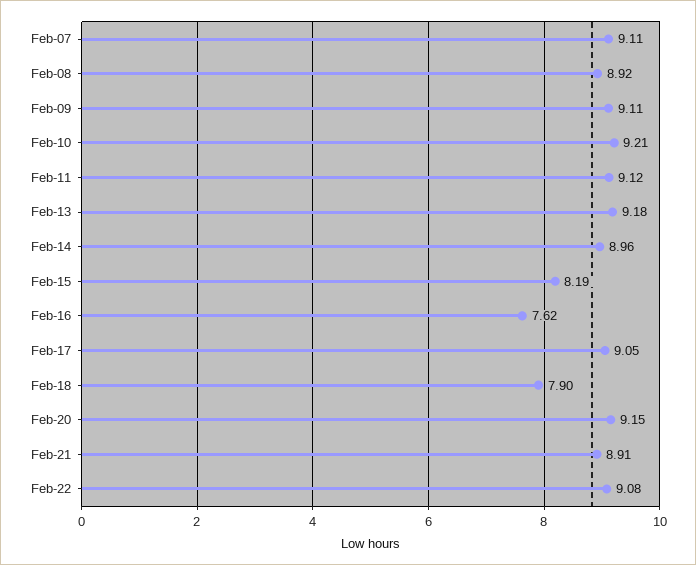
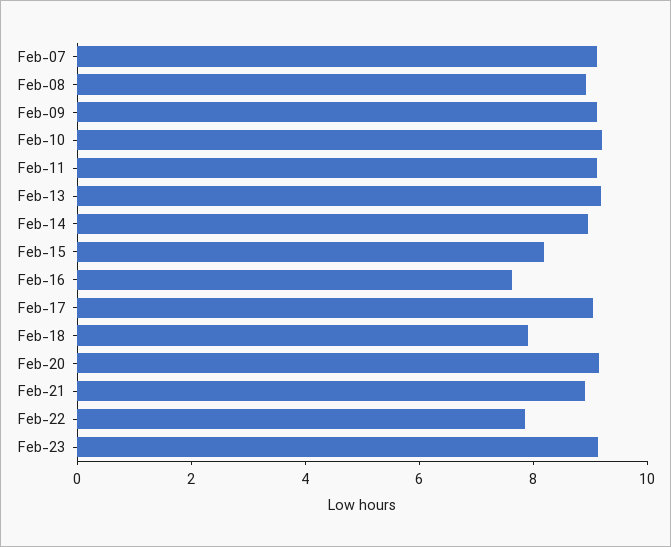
Feb-22: 9.08 -> 8
Feb-23: none -> 9

